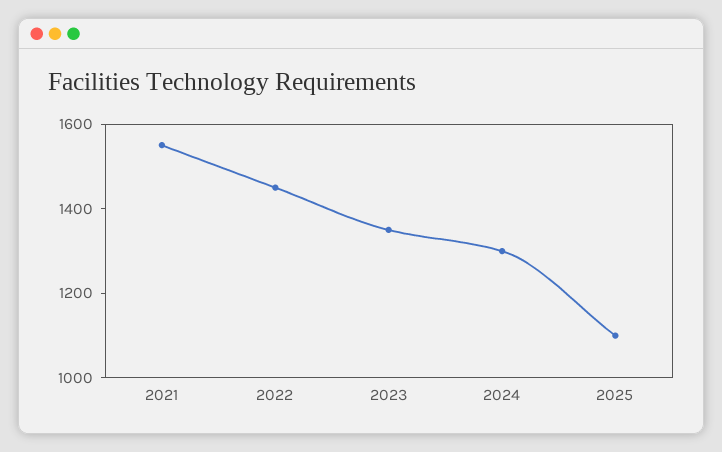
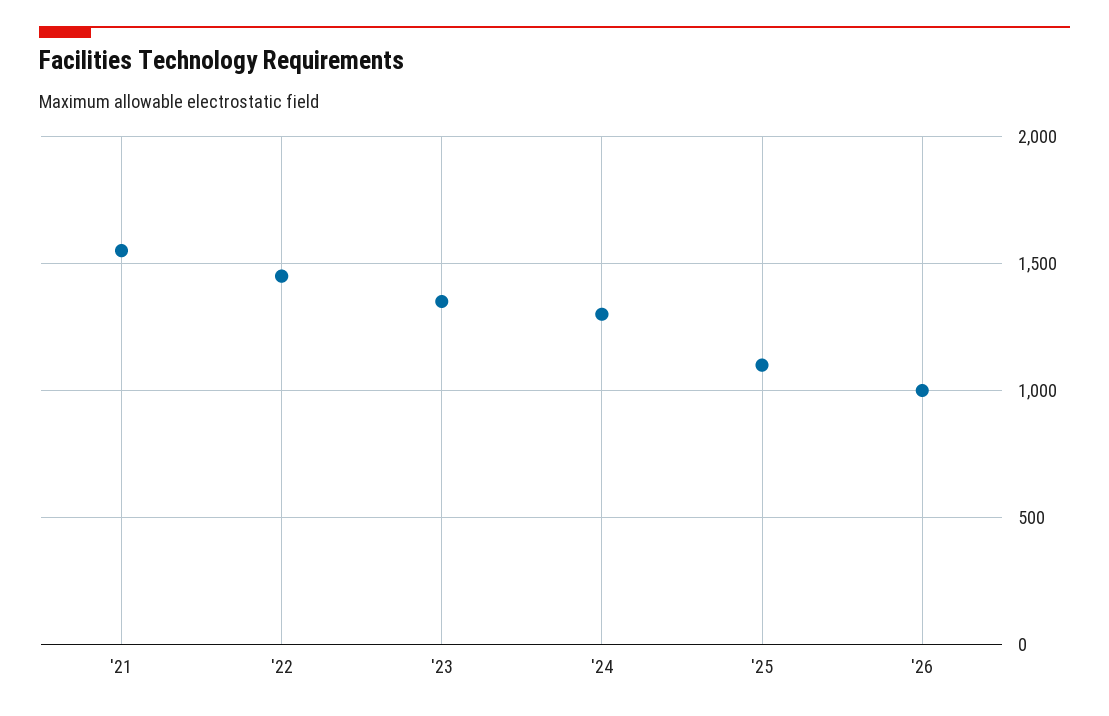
'26: none -> 1000

